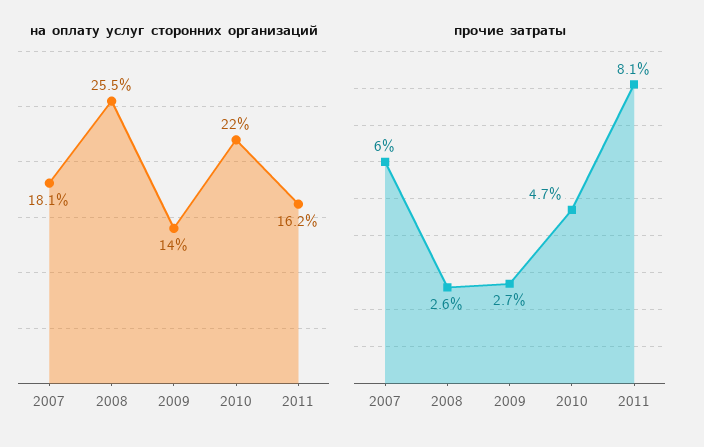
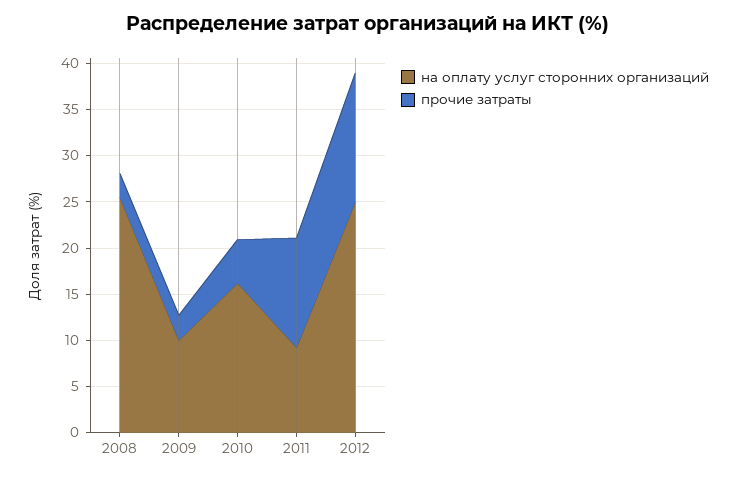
на оплату услуг сторонних организаций, 2007: 18.1 -> none
на оплату услуг сторонних организаций, 2009: 14 -> 10
на оплату услуг сторонних организаций, 2010: 22 -> 16
на оплату услуг сторонних организаций, 2011: 16.2 -> 9
прочие затраты, 2007: 6 -> none
прочие затраты, 2011: 8.1 -> 12
на оплату услуг сторонних организаций, 2012: none -> 25
прочие затраты, 2012: none -> 14

